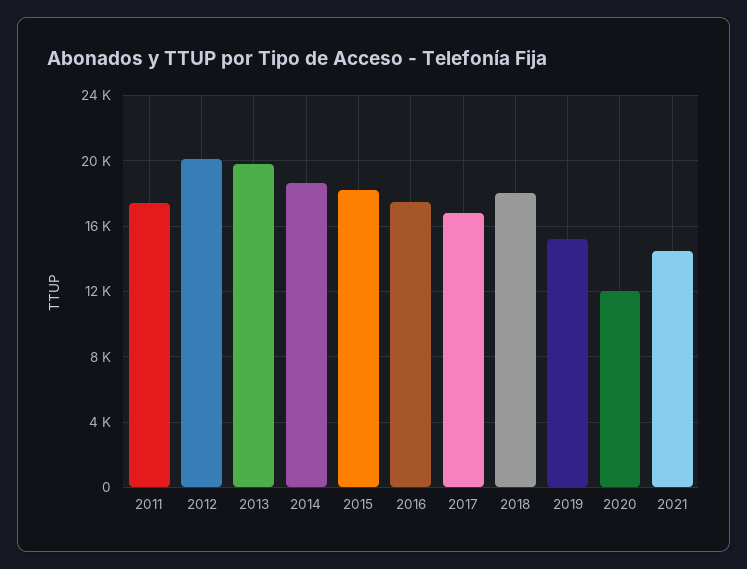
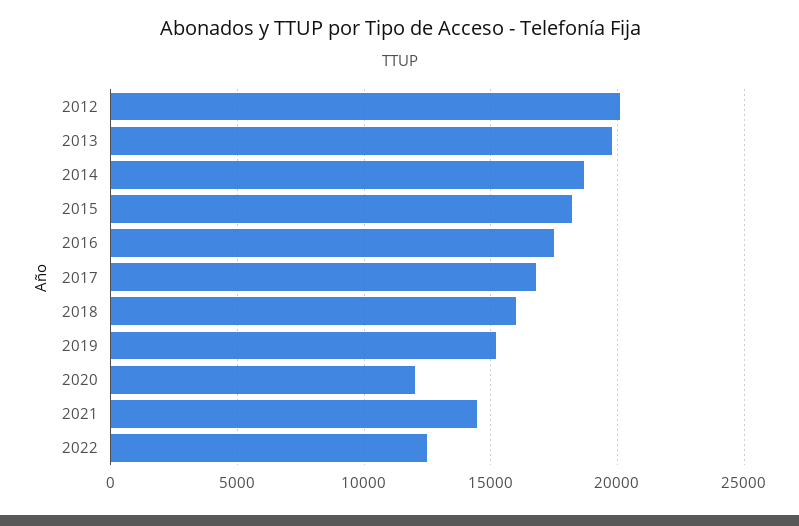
2011: 17500 -> none
2018: 18000 -> 16000
2022: none -> 12500

